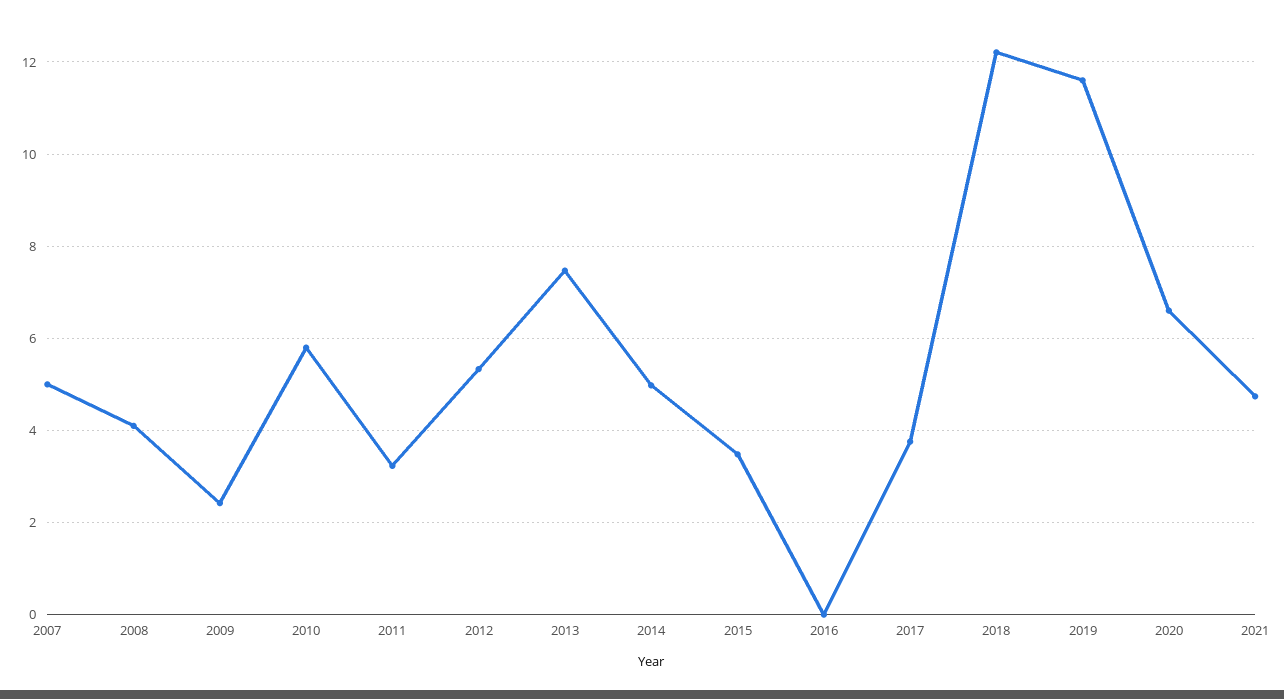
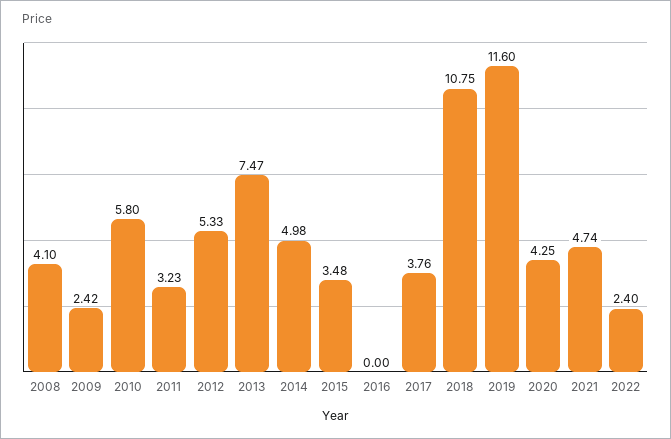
2007: 5 -> none
2018: 12.2 -> 10.75
2020: 6.6 -> 4.25
2022: none -> 2.4

